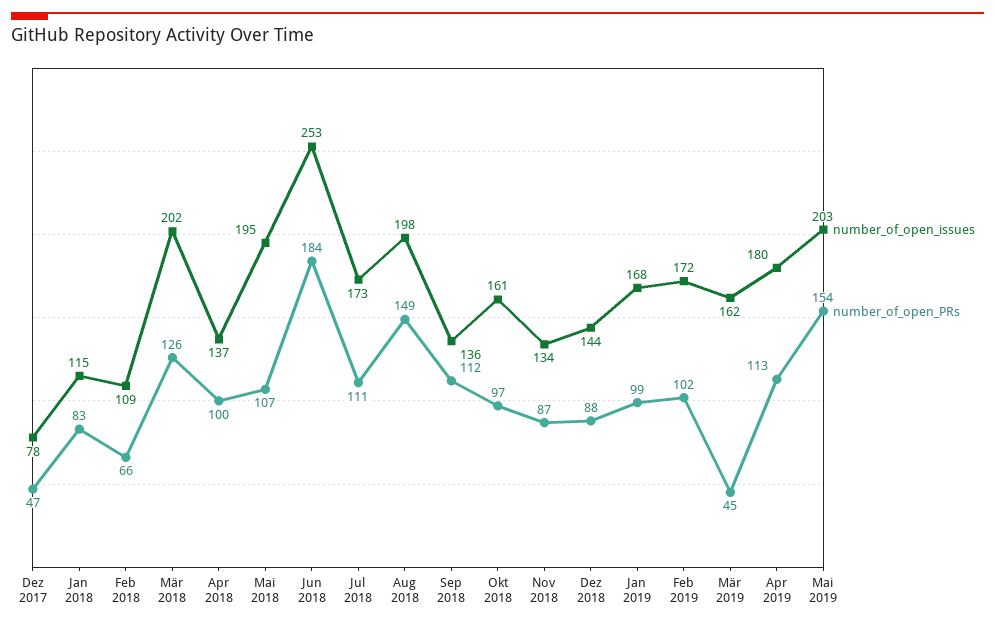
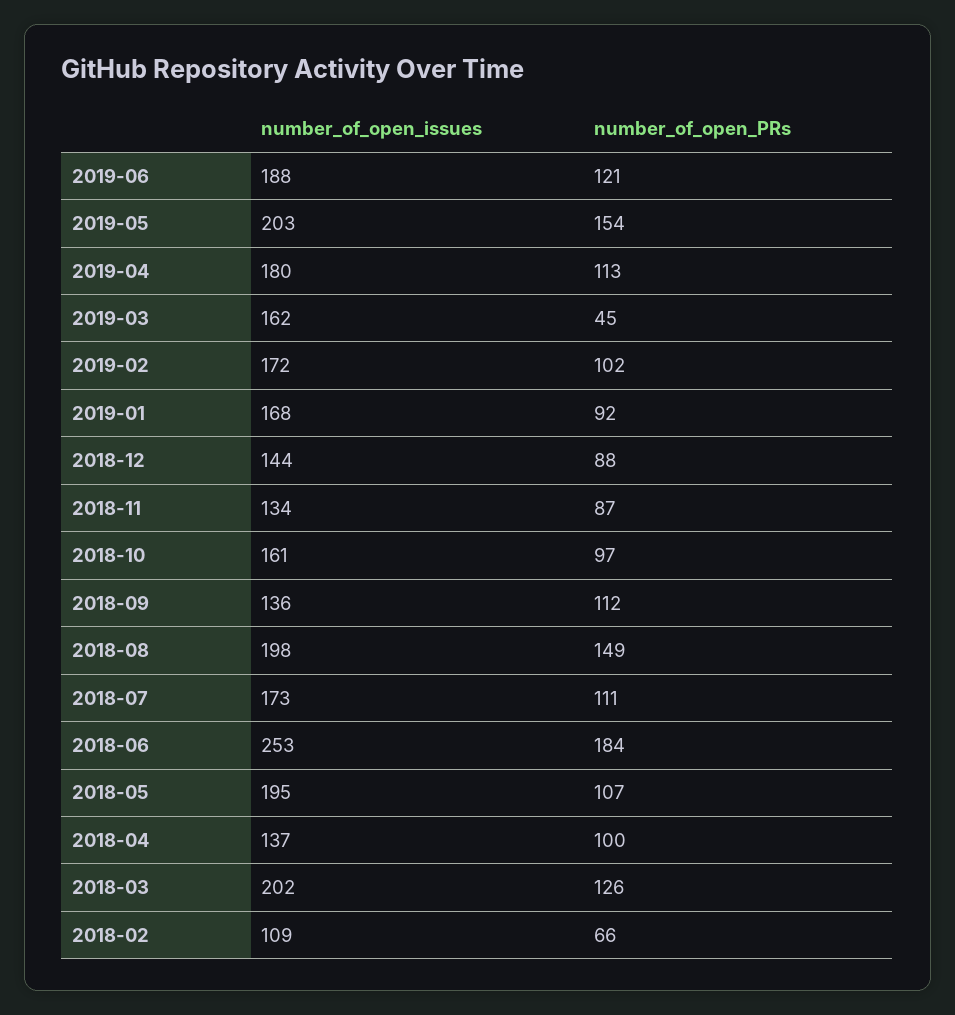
number_of_open_issues, Dez 2017: 78 -> none
number_of_open_PRs, Dez 2017: 47 -> none
number_of_open_issues, Jan 2018: 115 -> none
number_of_open_PRs, Jan 2018: 83 -> none
number_of_open_PRs, Jan 2019: 99 -> 92
number_of_open_issues, 2019-06: none -> 188
number_of_open_PRs, 2019-06: none -> 121

